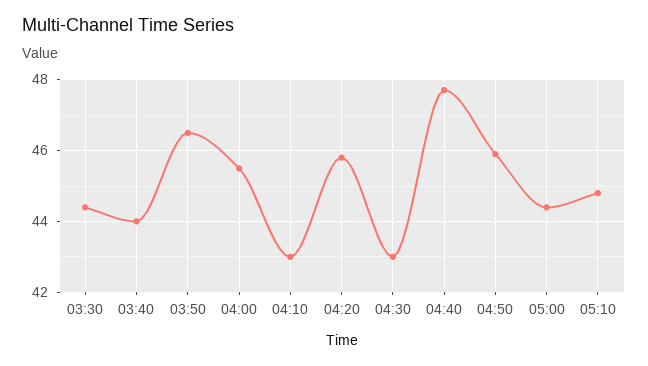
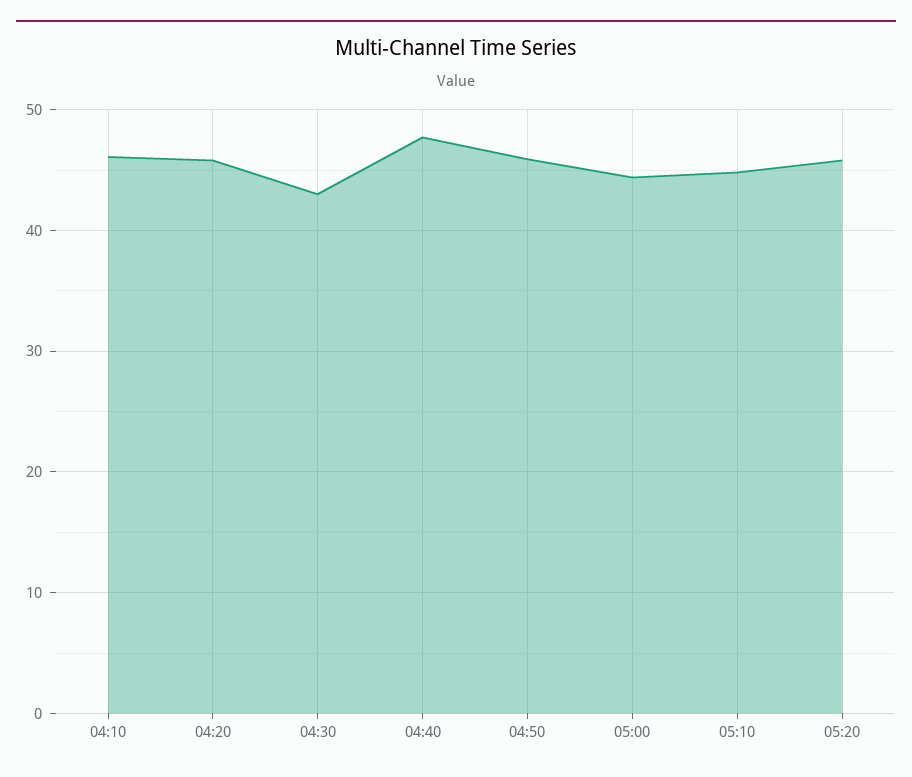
03:30: 44.5 -> none
03:40: 44 -> none
03:50: 46.5 -> none
04:00: 45.5 -> none
04:10: 43 -> 46
05:20: none -> 46

